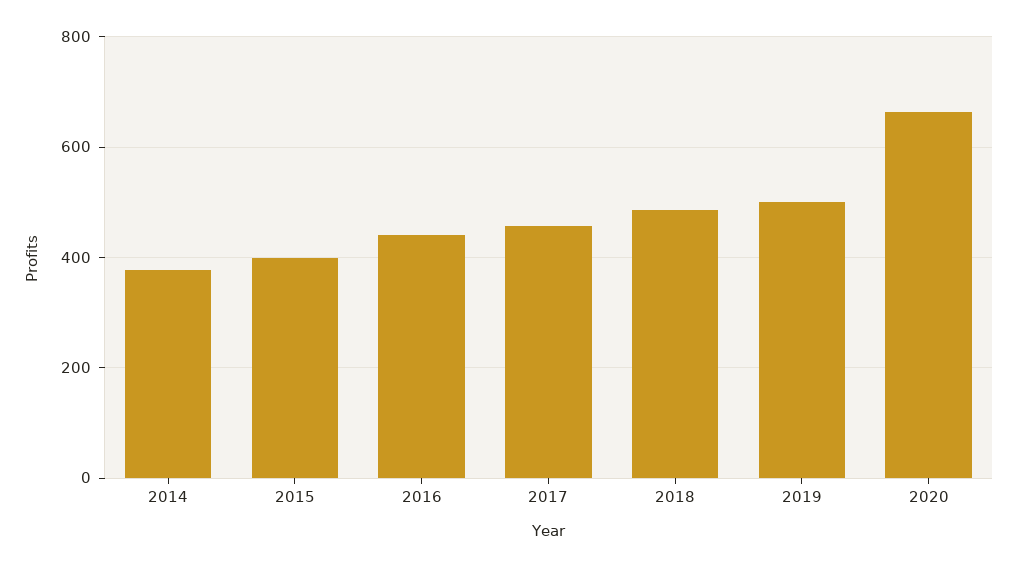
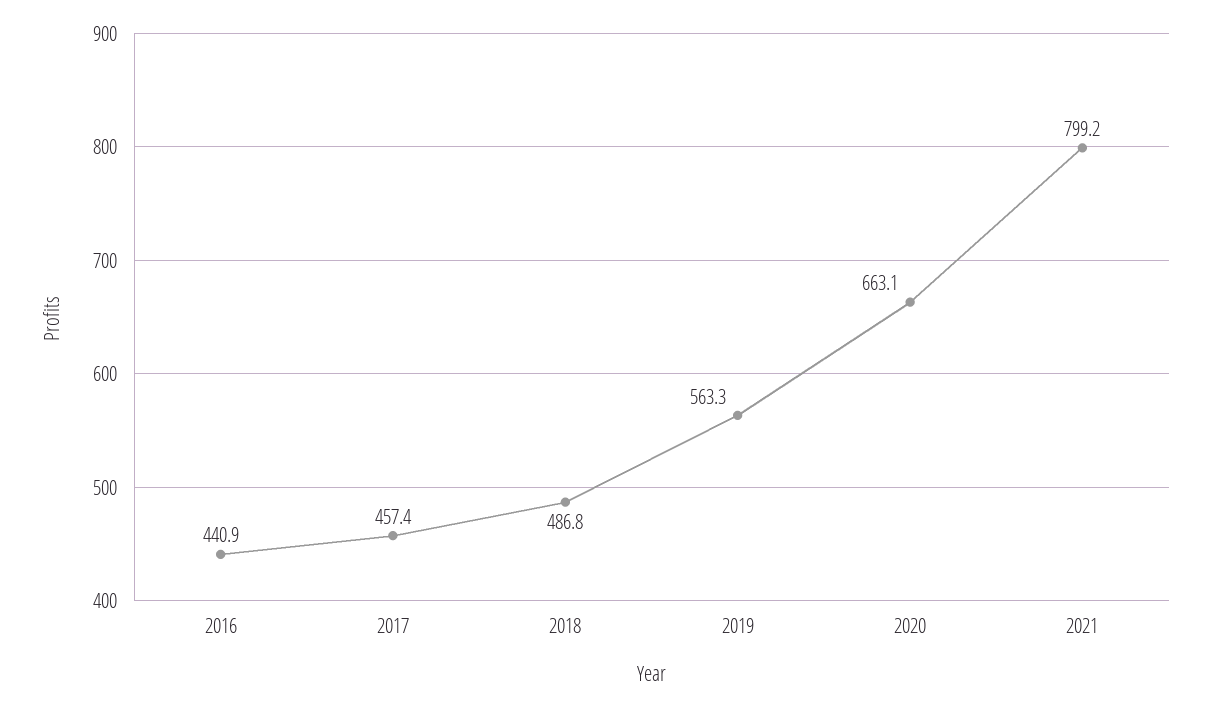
2014: 380 -> none
2015: 400 -> none
2019: 500 -> 563.3
2021: none -> 799.2

